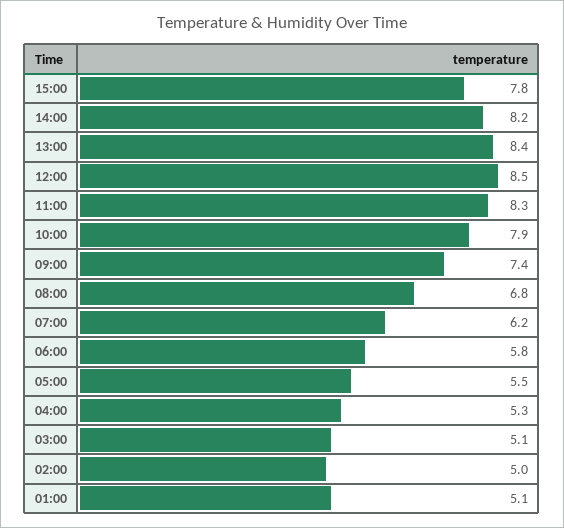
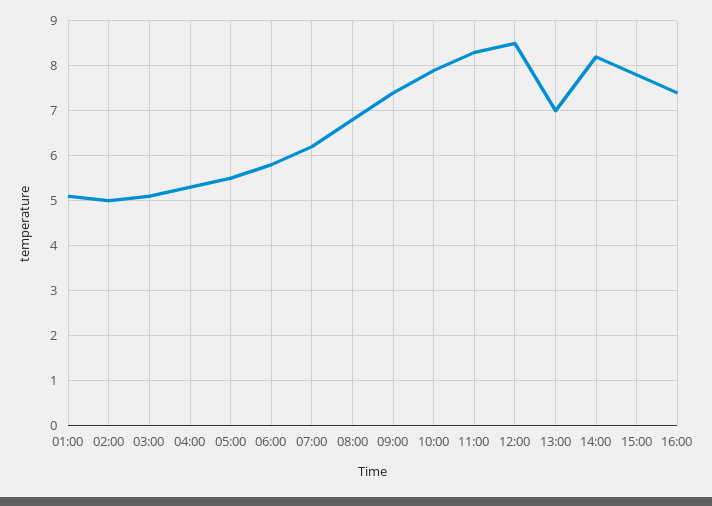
13:00: 8.4 -> 7
16:00: none -> 7.5

